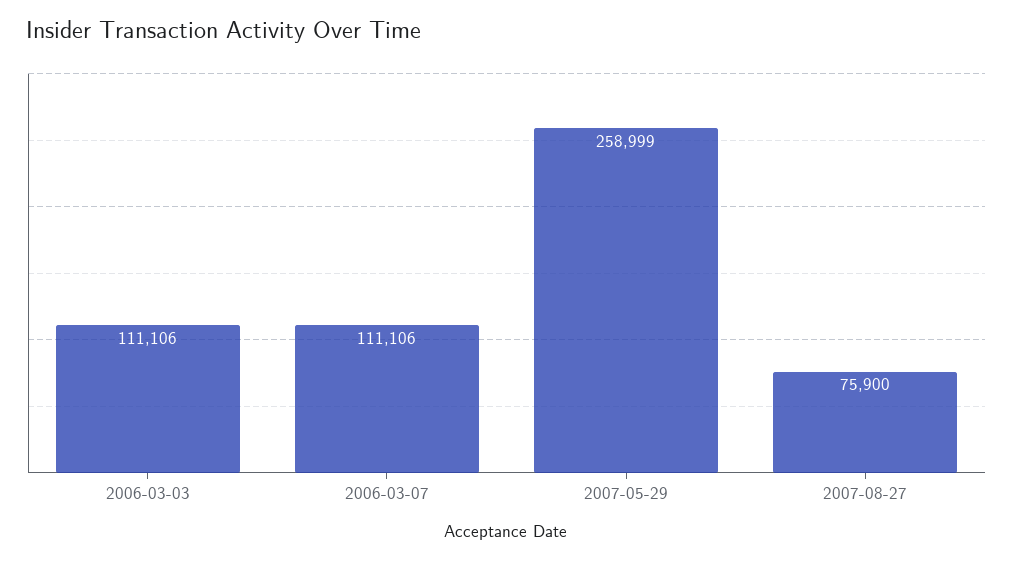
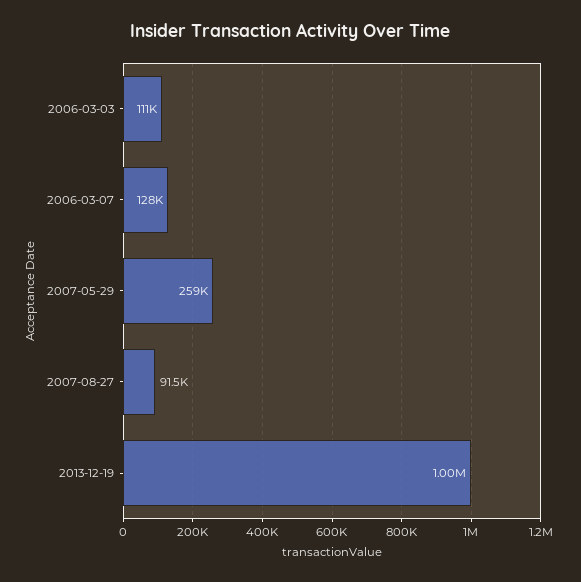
2006-03-07: 111106 -> 128000
2007-08-27: 75900 -> 91500
2013-12-19: none -> 1000000

